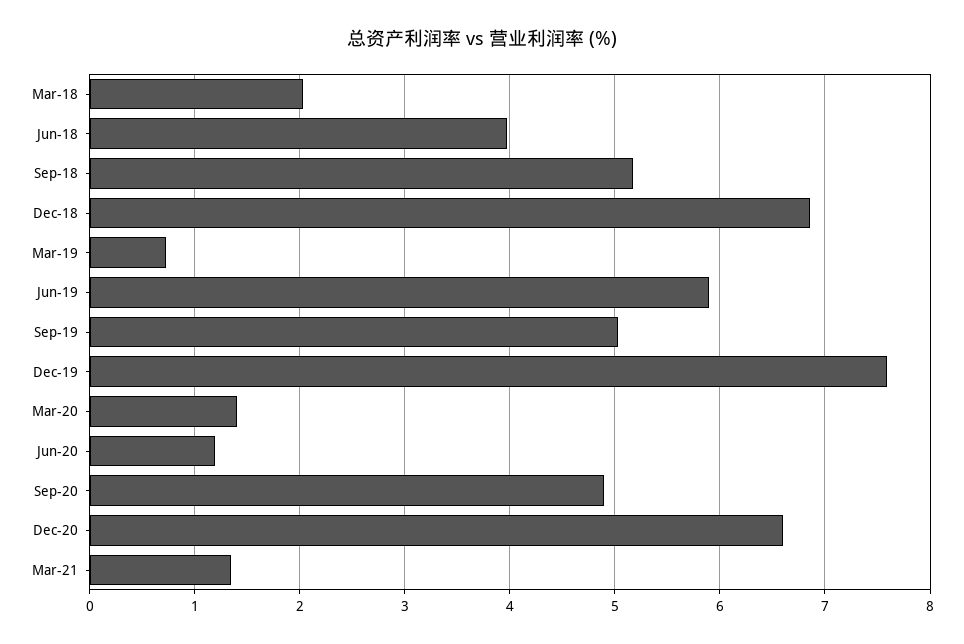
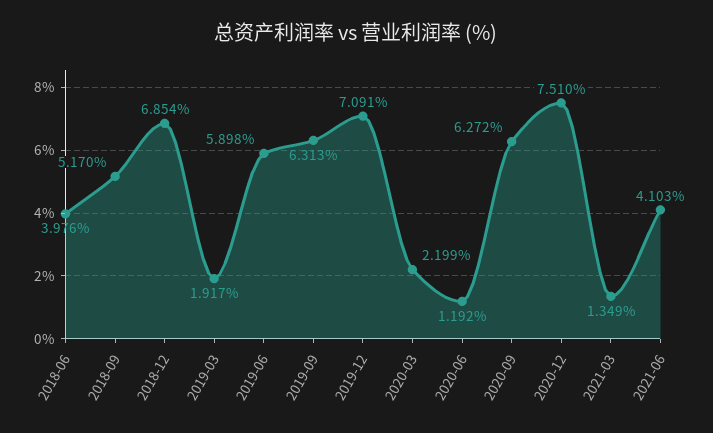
Mar-18: 2 -> none
Mar-19: 0.7 -> 1.917
Sep-19: 5 -> 6.313
Dec-19: 7.6 -> 7.091
Mar-20: 1.4 -> 2.199
Sep-20: 4.9 -> 6.272
Dec-20: 6.6 -> 7.51
2021-06: none -> 4.103

